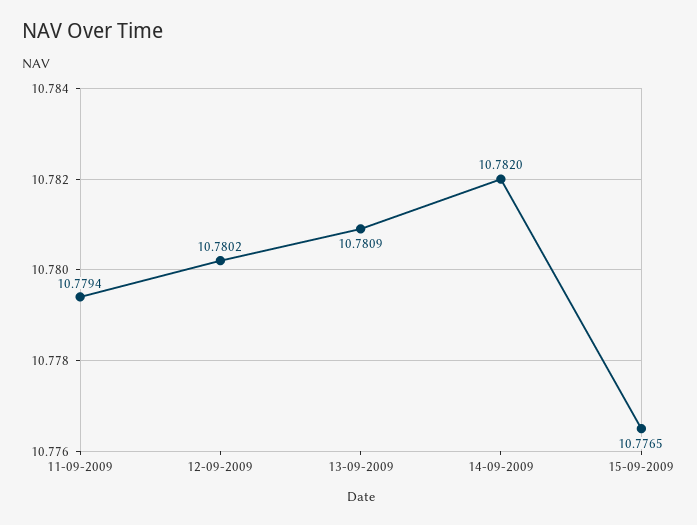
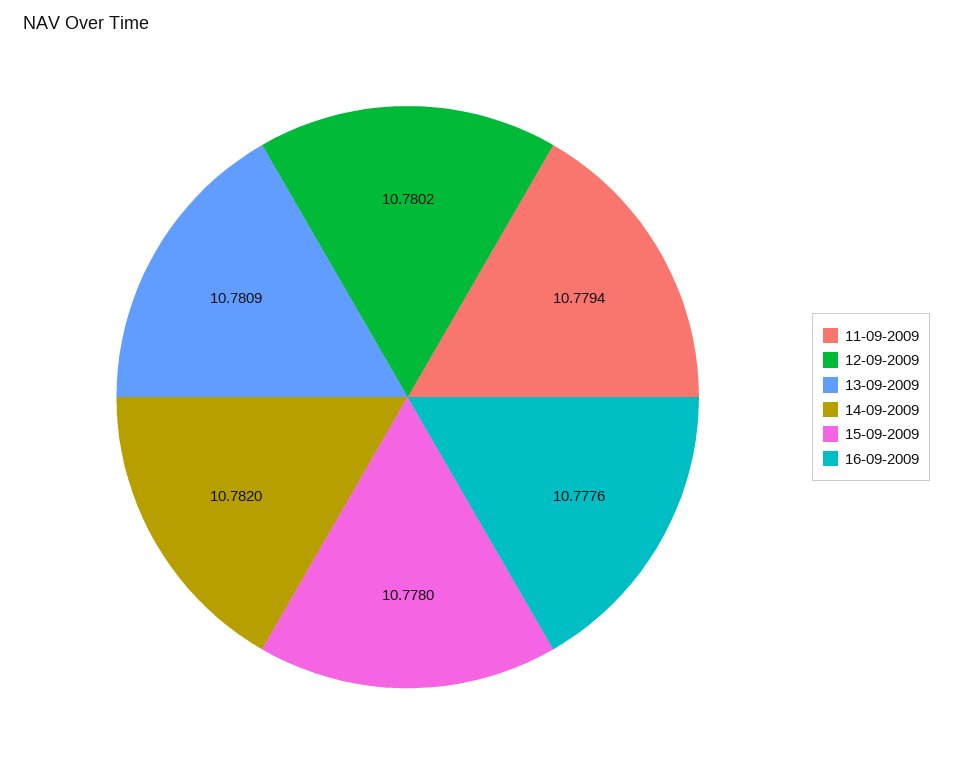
15-09-2009: 10.7765 -> 10.778
16-09-2009: none -> 10.7776

